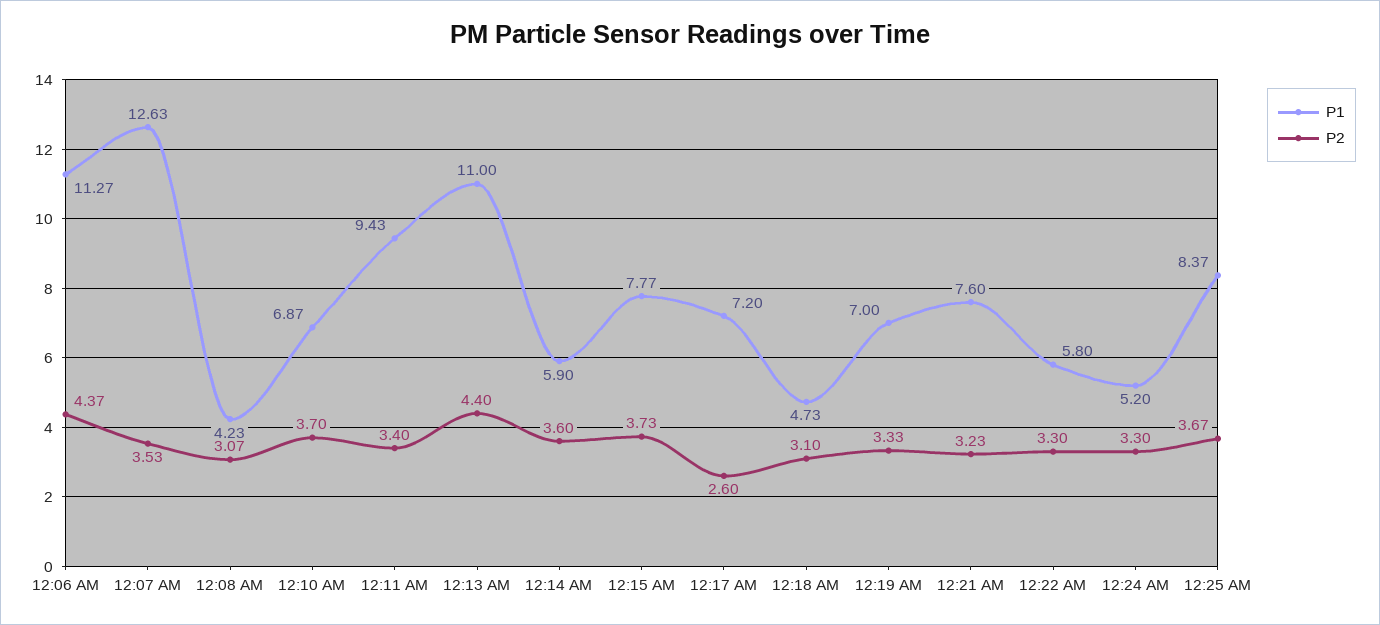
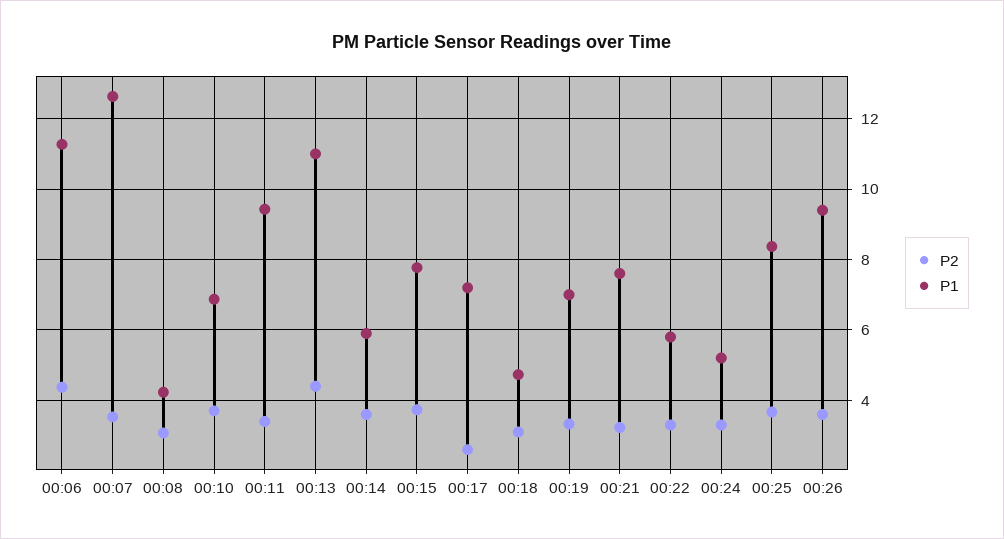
P2, 00:26: none -> 3.6
P1, 00:26: none -> 9.4

